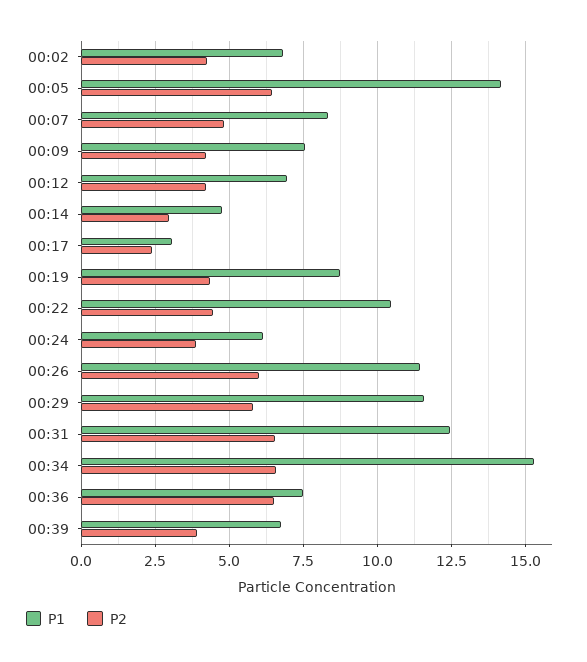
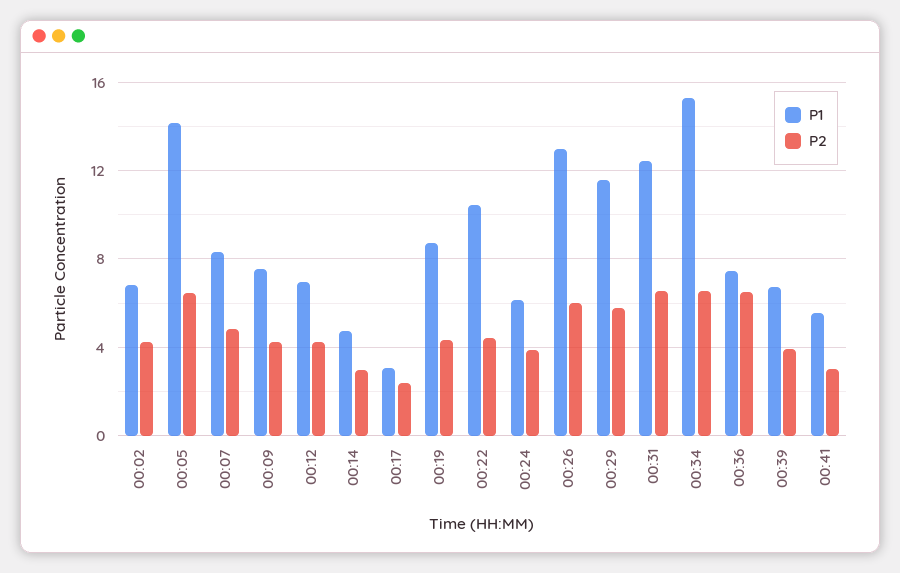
P1, 00:26: 11.5 -> 13
P1, 00:41: none -> 5.5
P2, 00:41: none -> 3

